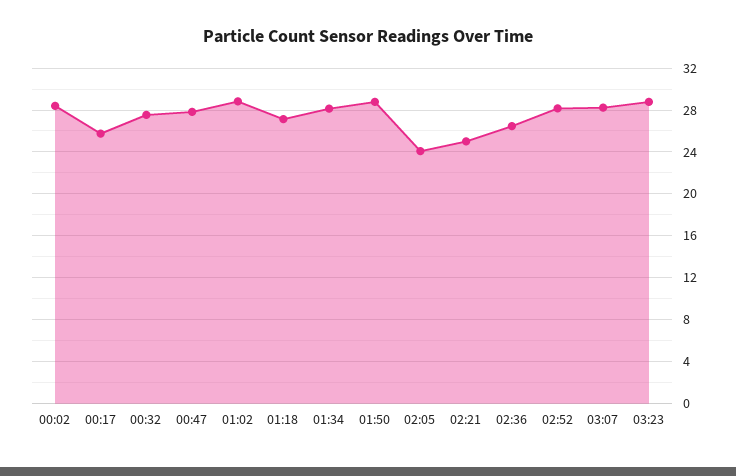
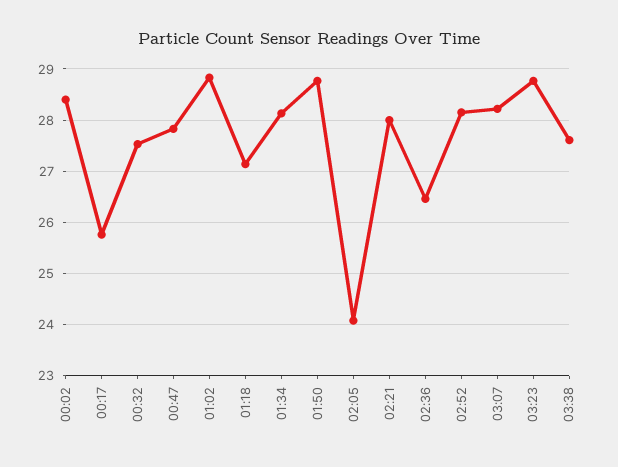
02:21: 25 -> 28
03:38: none -> 27.6

